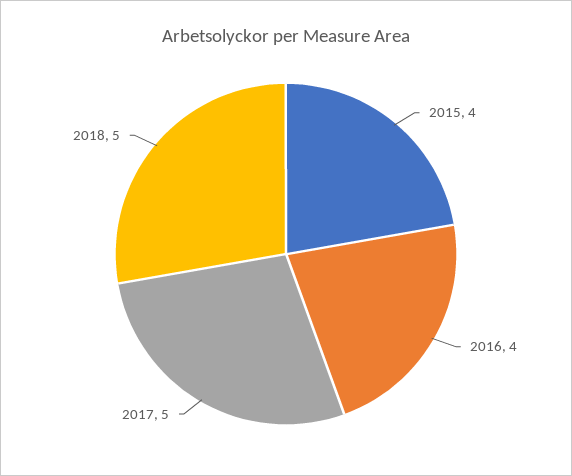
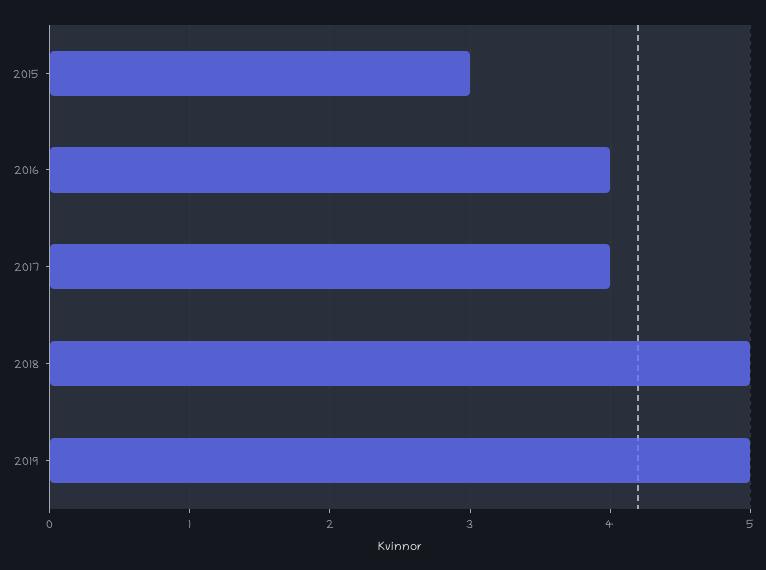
2015: 4 -> 3
2017: 5 -> 4
2019: none -> 5

